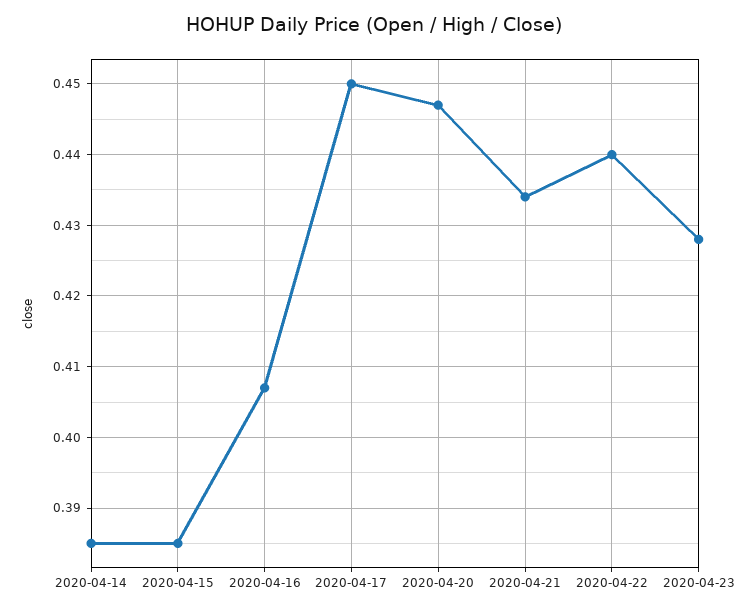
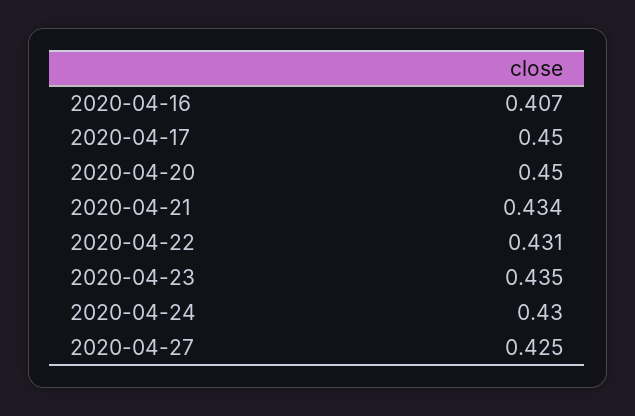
2020-04-14: 0.385 -> none
2020-04-15: 0.385 -> none
2020-04-20: 0.447 -> 0.45
2020-04-22: 0.44 -> 0.431
2020-04-23: 0.428 -> 0.435
2020-04-24: none -> 0.43
2020-04-27: none -> 0.425

